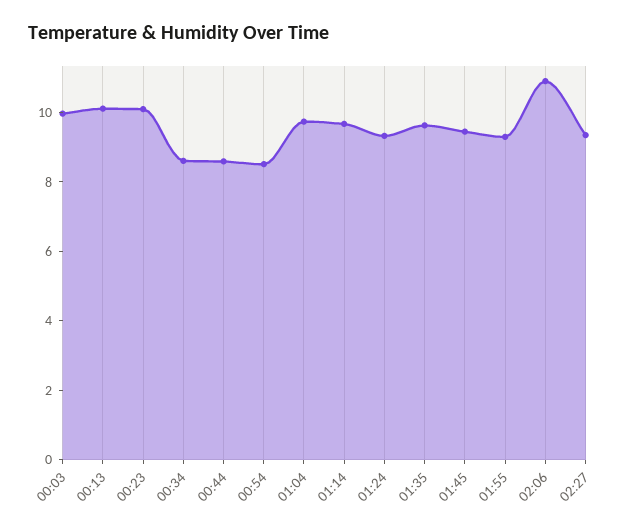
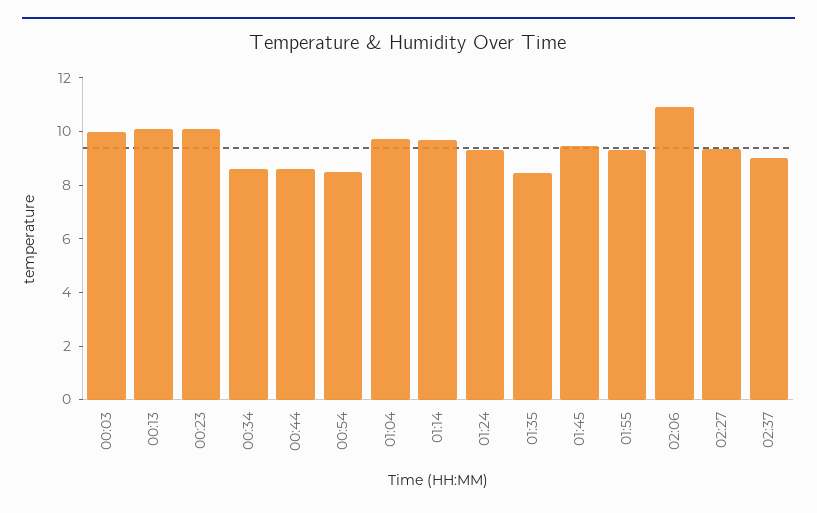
01:35: 9.5 -> 8.5
02:37: none -> 9

